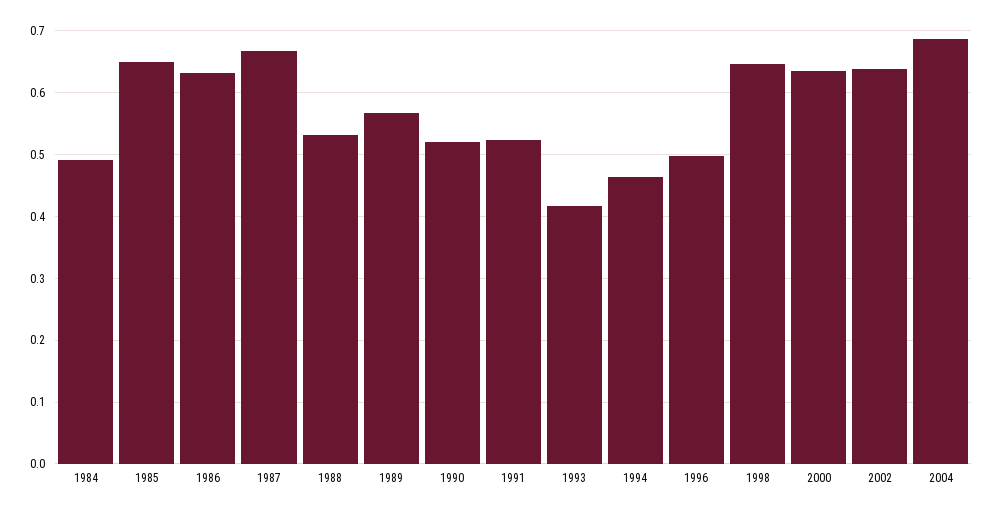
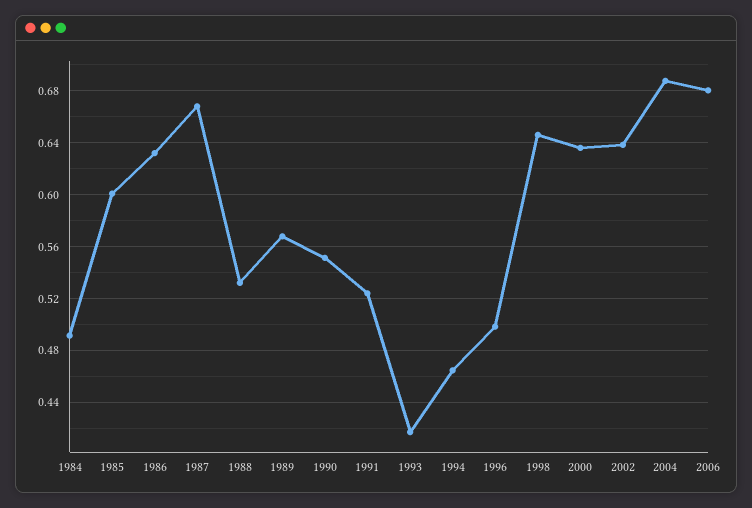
1985: 0.65 -> 0.6
1990: 0.52 -> 0.55
2006: none -> 0.68

